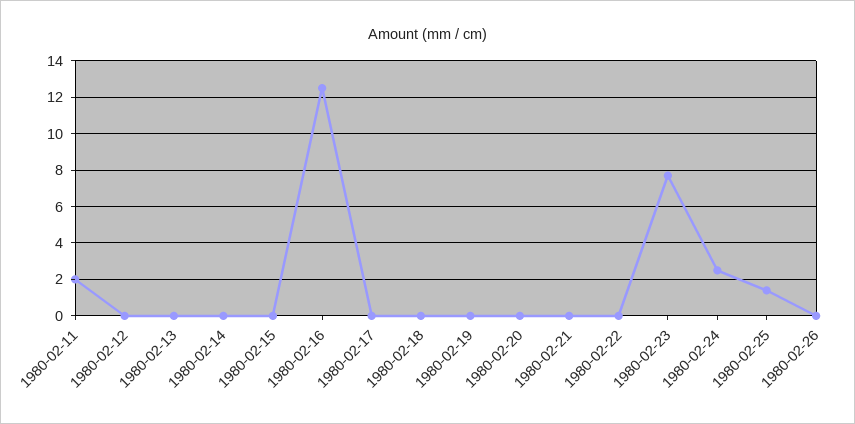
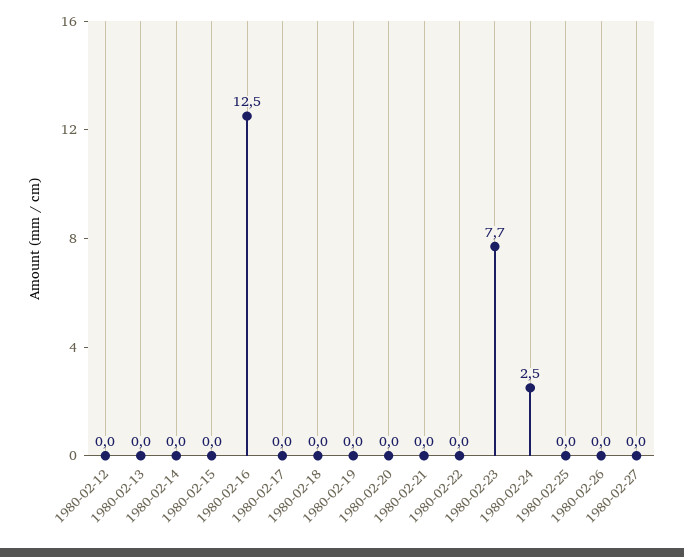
1980-02-11: 2 -> none
1980-02-25: 1.5 -> 0
1980-02-27: none -> 0

